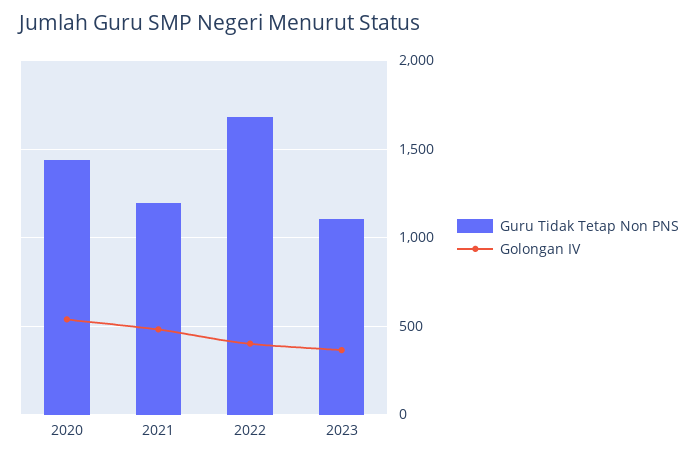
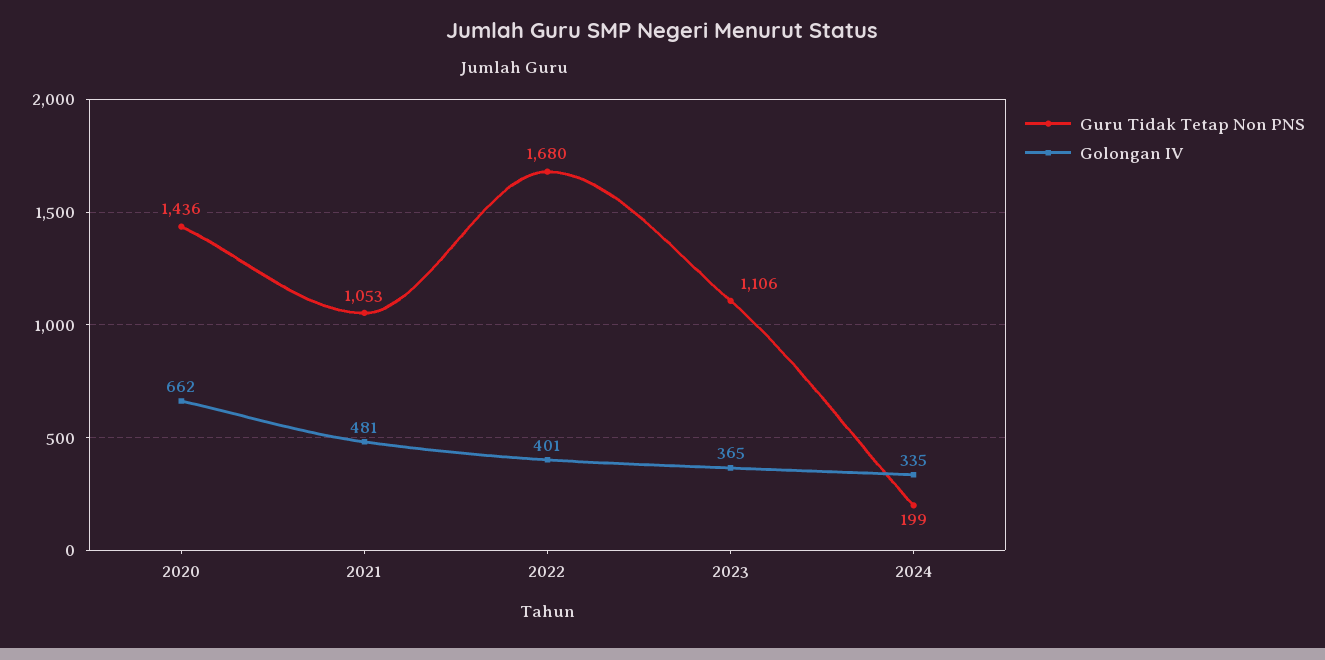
Golongan IV, 2020: 550 -> 662
Guru Tidak Tetap Non PNS, 2021: 1200 -> 1053
Guru Tidak Tetap Non PNS, 2024: none -> 199
Golongan IV, 2024: none -> 335

